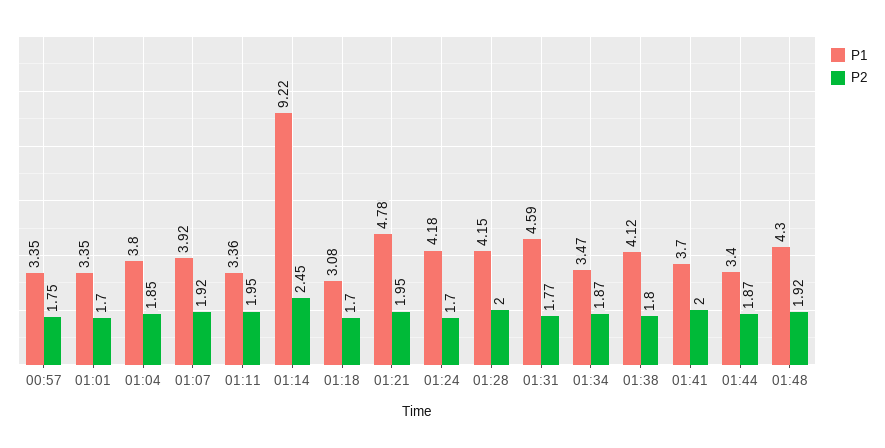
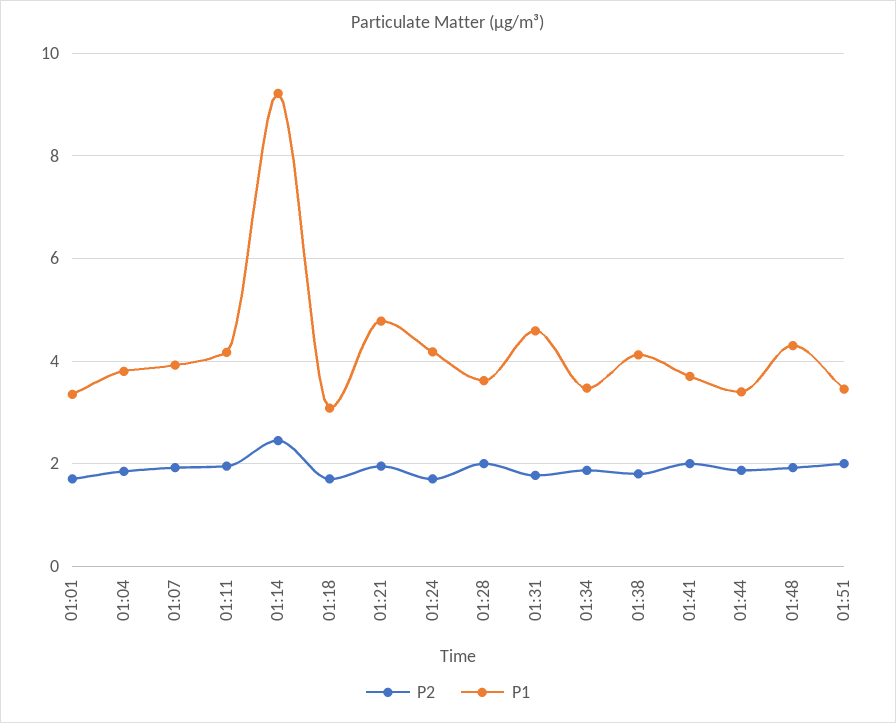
P1, 00:57: 3.35 -> none
P2, 00:57: 1.75 -> none
P1, 01:11: 3.36 -> 4.2
P1, 01:28: 4.15 -> 3.6
P2, 01:51: none -> 2
P1, 01:51: none -> 3.4

